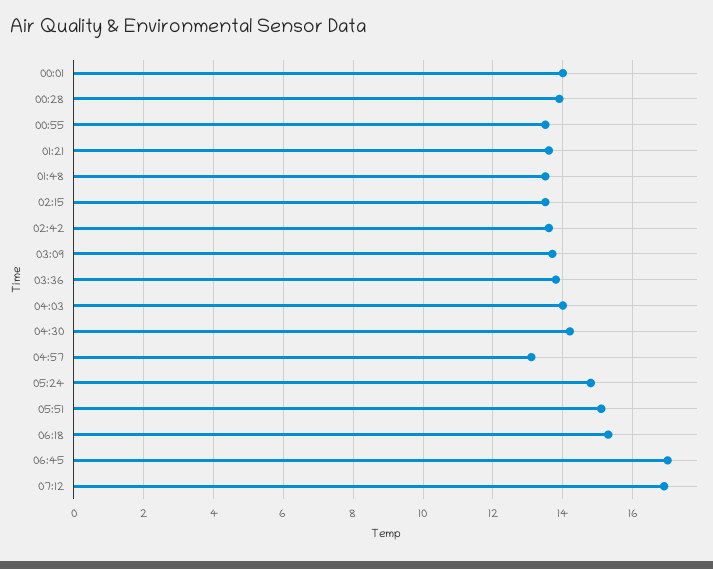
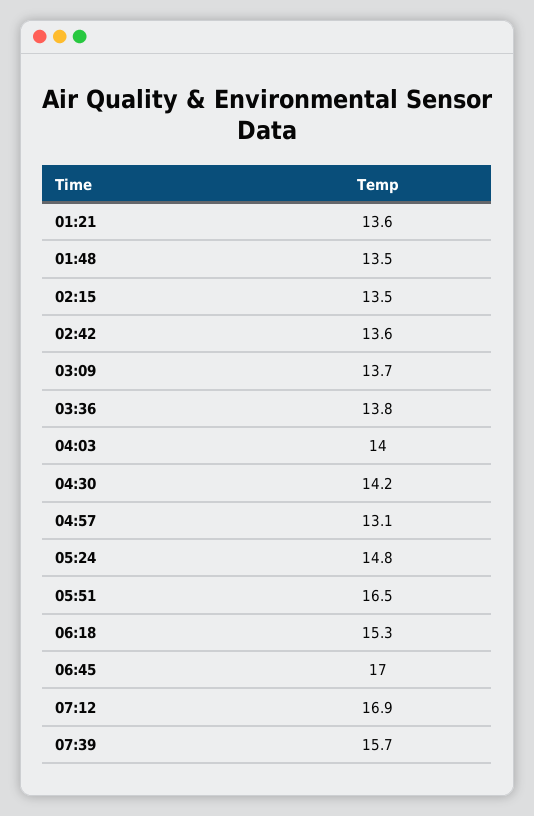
00:01: 14 -> none
00:28: 14 -> none
00:55: 13.5 -> none
05:51: 15 -> 16.5
07:39: none -> 15.7

